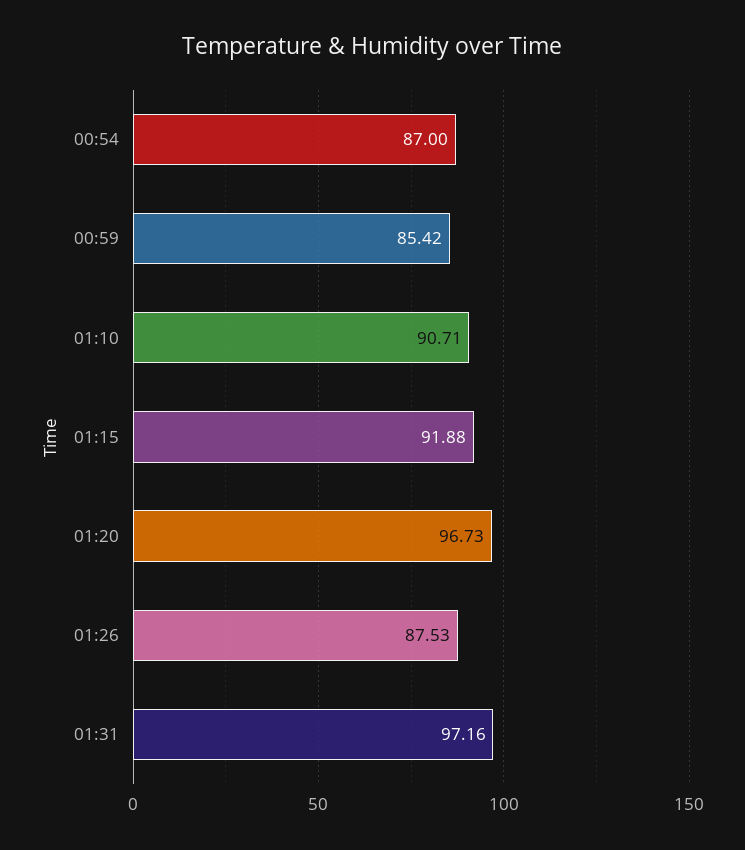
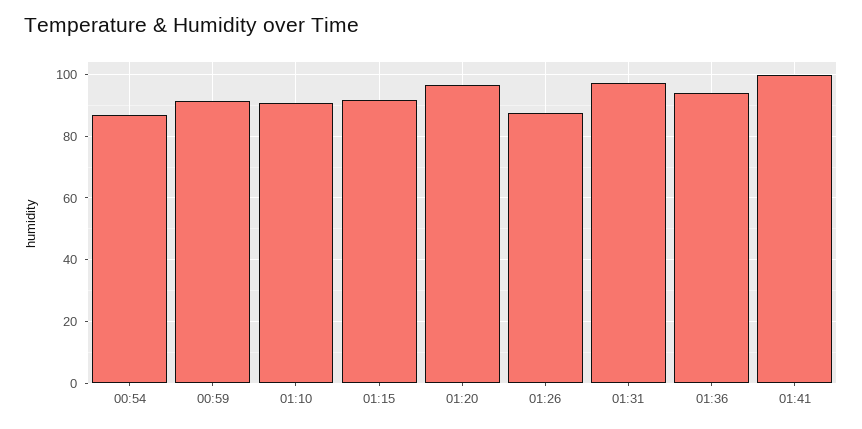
00:59: 85.42 -> 92
01:36: none -> 94
01:41: none -> 100

